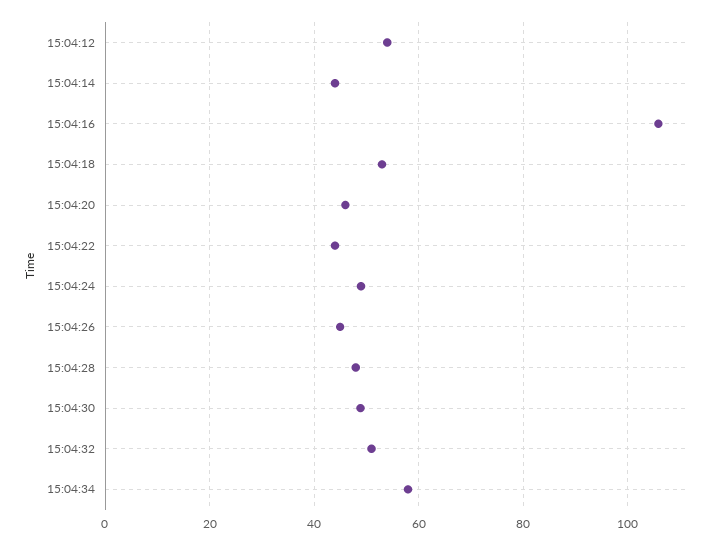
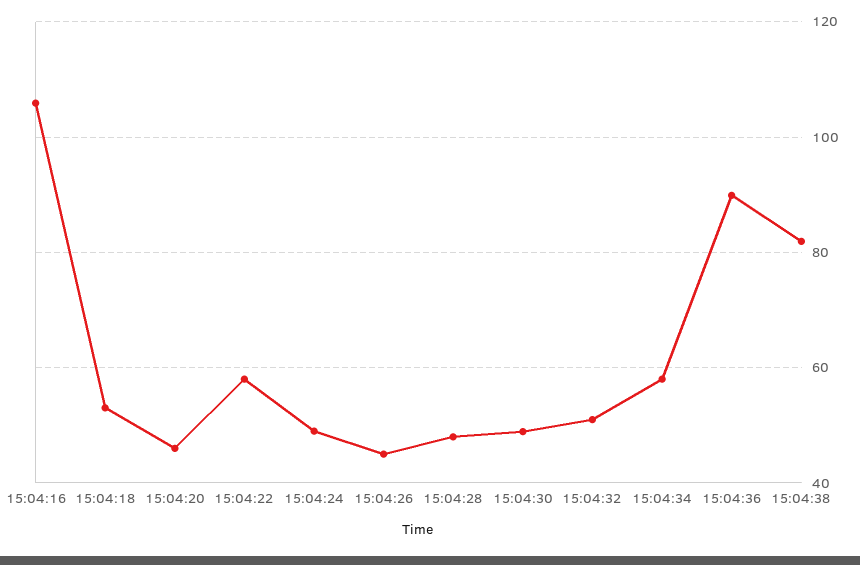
15:04:12: 54 -> none
15:04:14: 44 -> none
15:04:22: 44 -> 58
15:04:36: none -> 90
15:04:38: none -> 82

